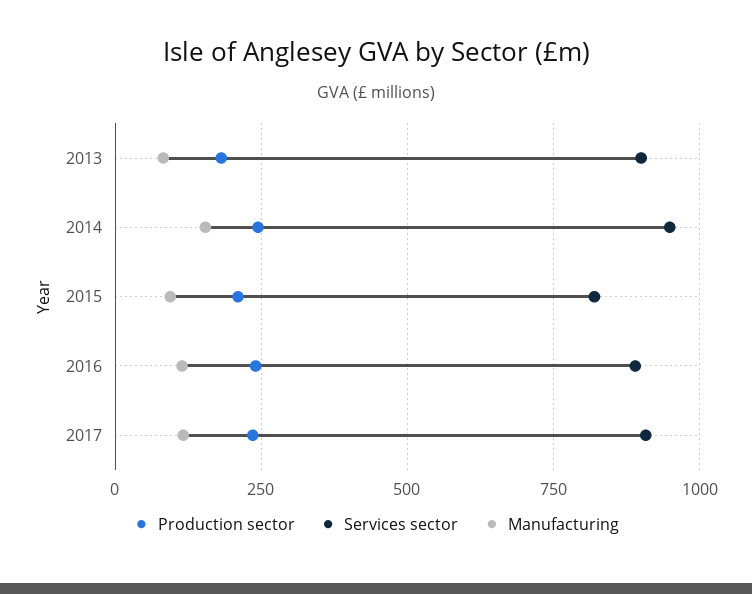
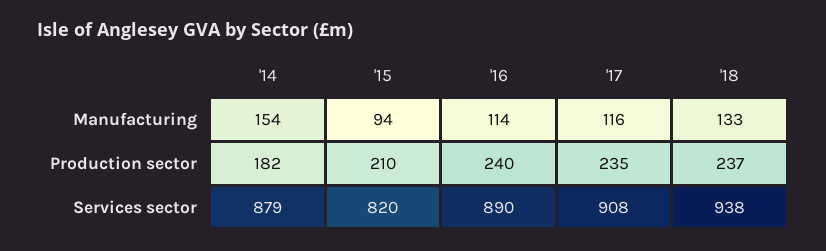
Production sector, 2013: 175 -> none
Services sector, 2013: 900 -> none
Manufacturing, 2013: 75 -> none
Production sector, 2014: 250 -> 182
Services sector, 2014: 950 -> 879
Manufacturing, '18: none -> 133
Production sector, '18: none -> 237
Services sector, '18: none -> 938

